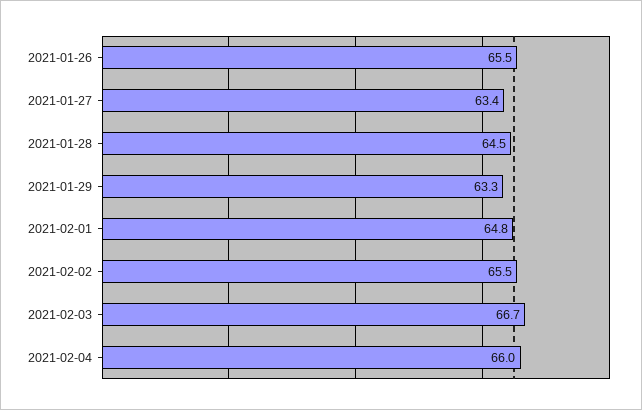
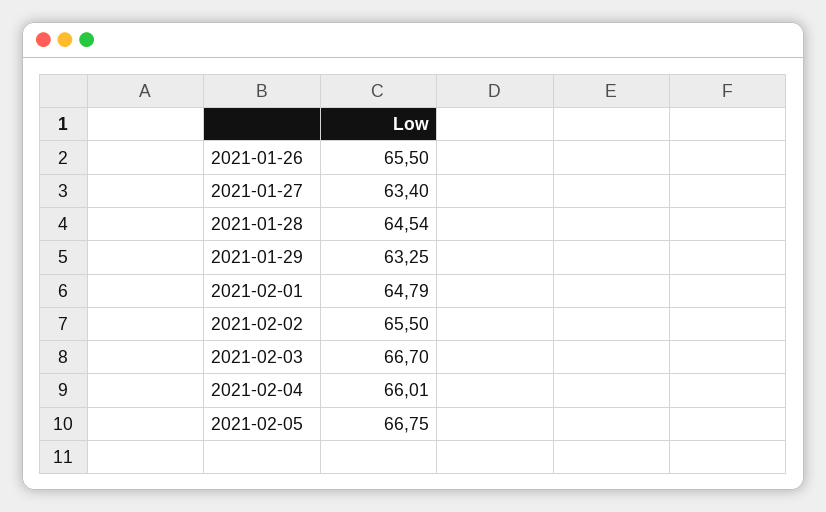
2021-02-05: none -> 66.75

